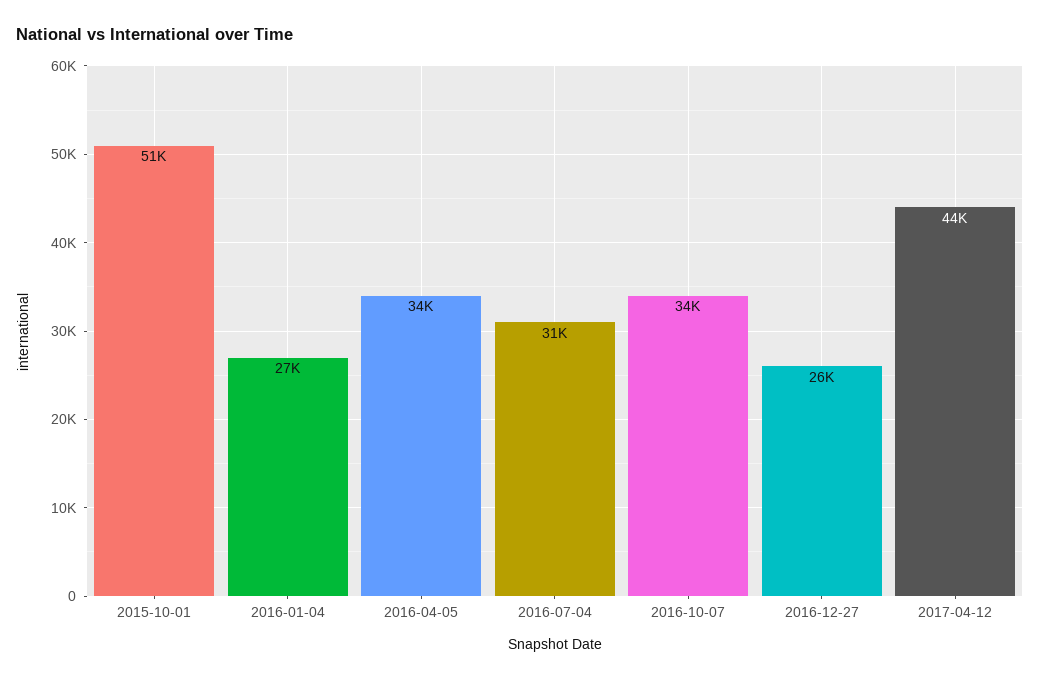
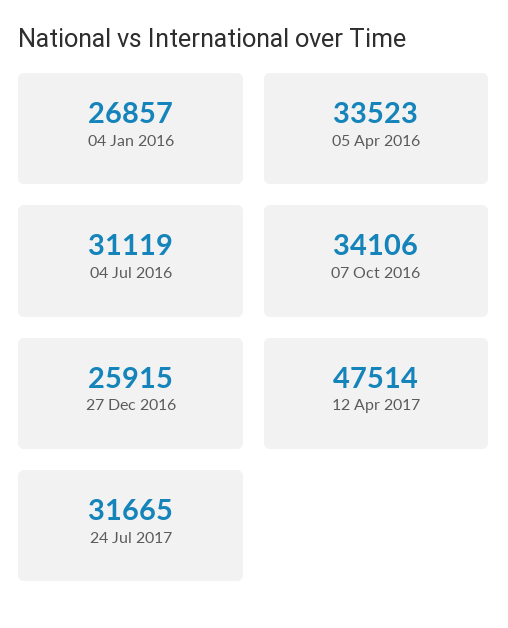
2015-10-01: 51000 -> none
2017-04-12: 44000 -> 47514
24 Jul 2017: none -> 31665

